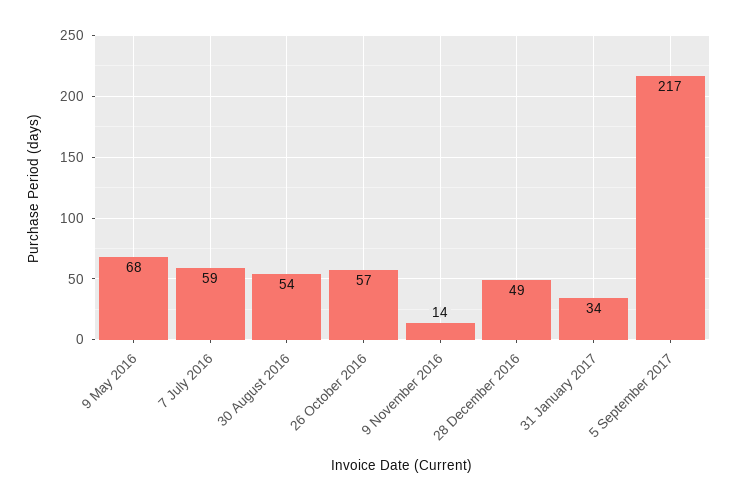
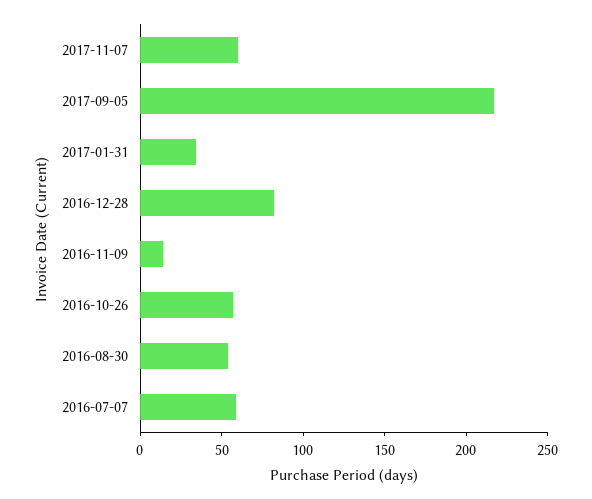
9 May 2016: 68 -> none
28 December 2016: 49 -> 80
2017-11-07: none -> 60

